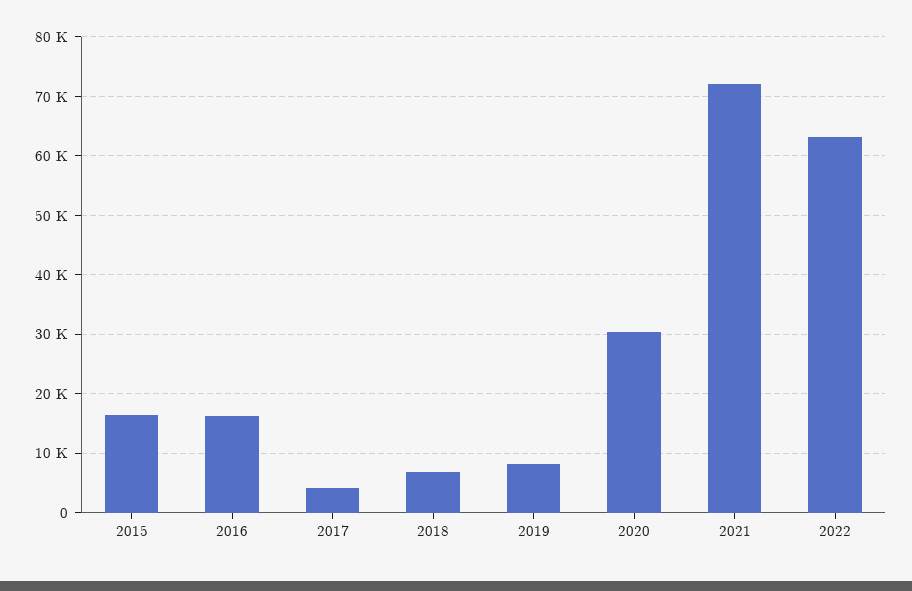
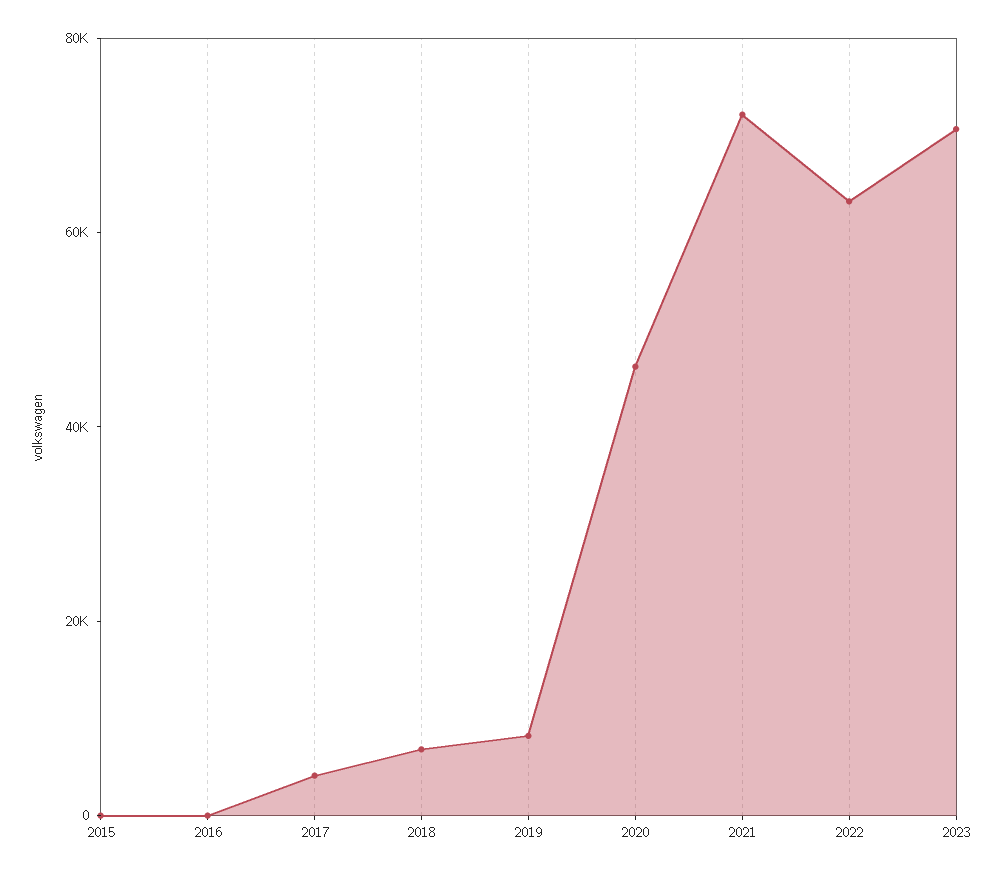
2015: 16000 -> 0
2016: 16000 -> 0
2020: 30000 -> 45000
2023: none -> 70000

